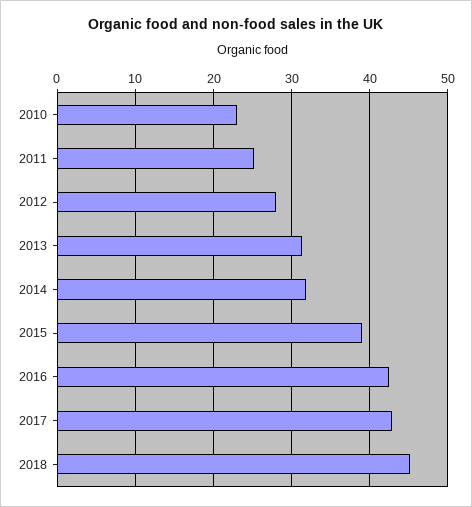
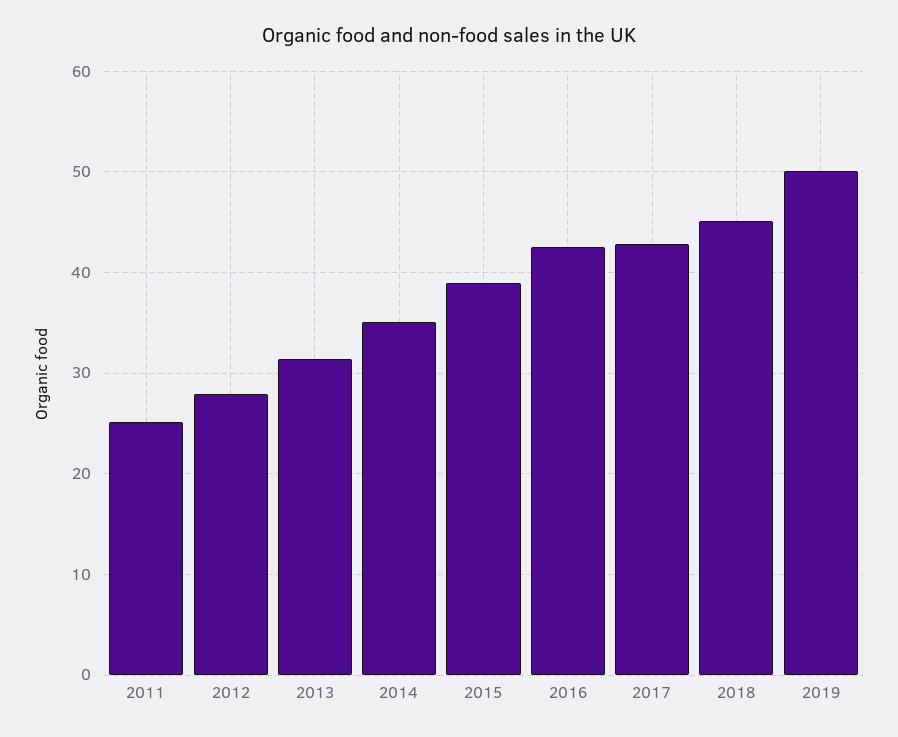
2010: 23 -> none
2014: 32 -> 35
2019: none -> 50

